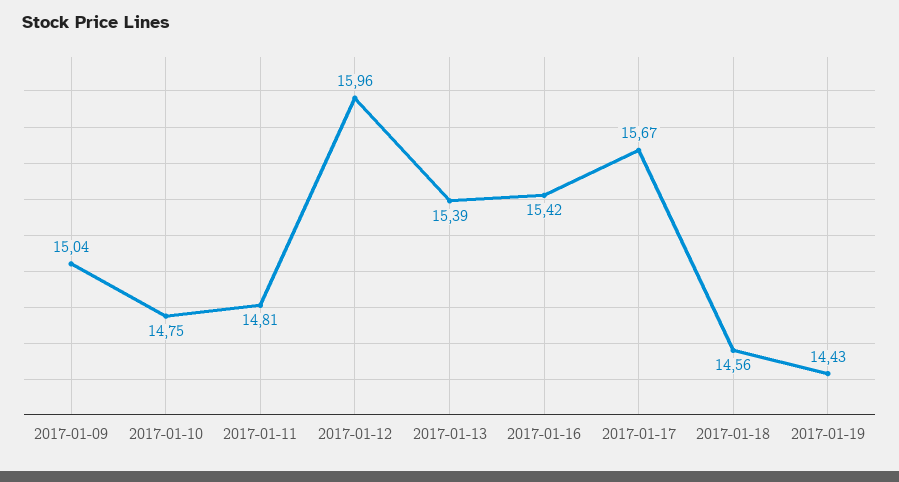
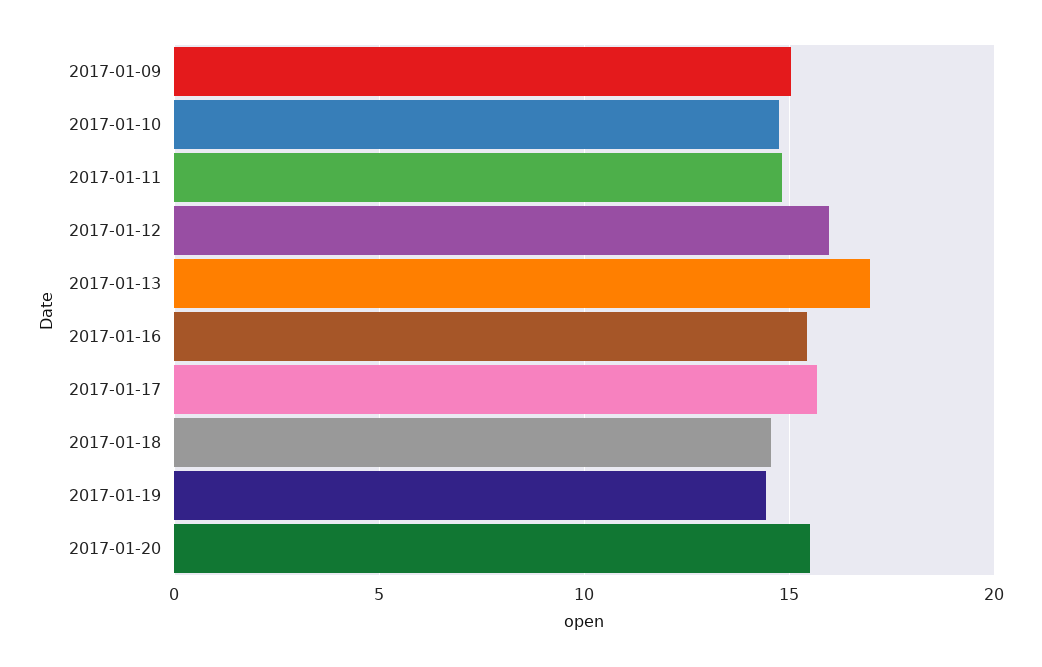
2017-01-13: 15.39 -> 17
2017-01-20: none -> 15.5

